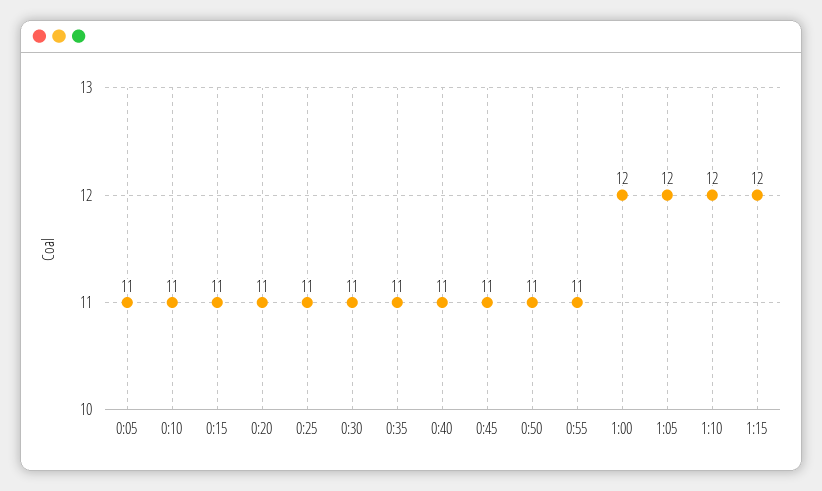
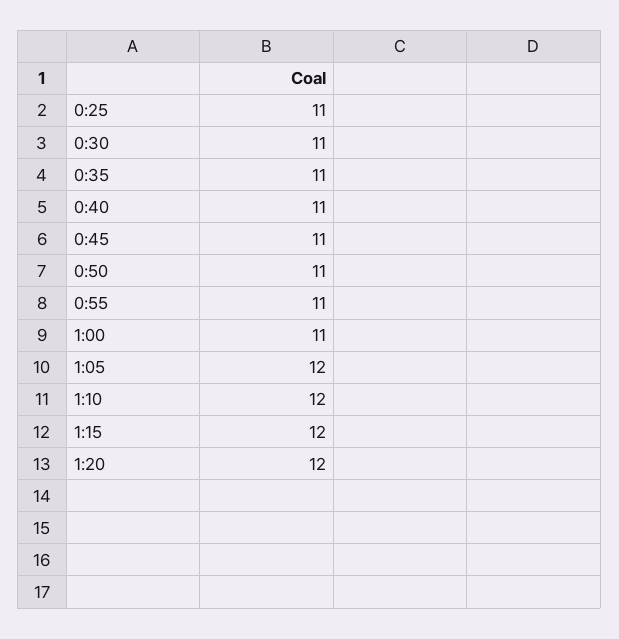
0:05: 11 -> none
0:10: 11 -> none
0:15: 11 -> none
0:20: 11 -> none
1:00: 12 -> 11
1:20: none -> 12

